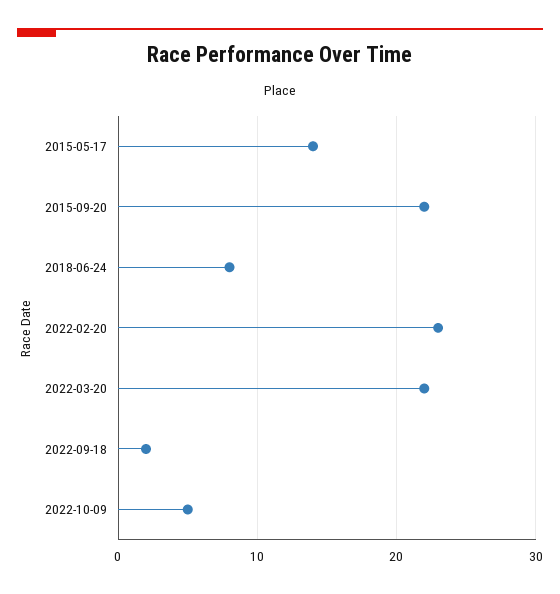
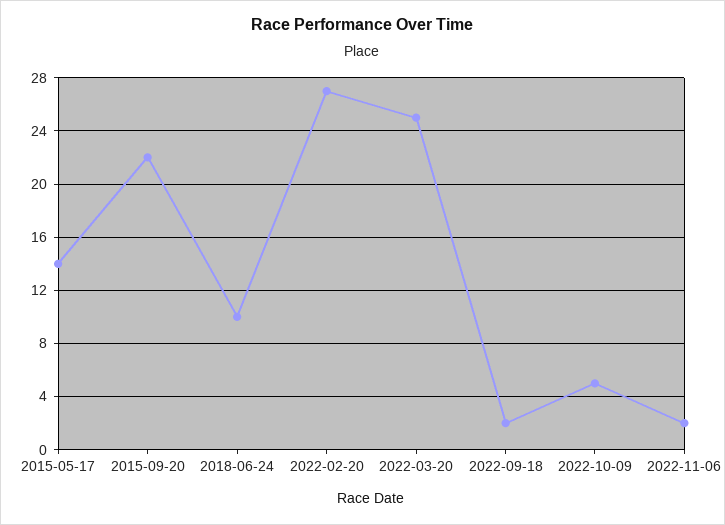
2018-06-24: 8 -> 10
2022-02-20: 23 -> 27
2022-03-20: 22 -> 25
2022-11-06: none -> 2

